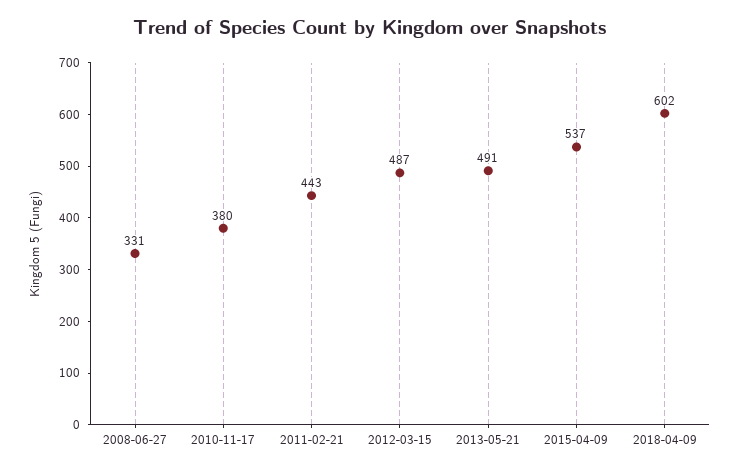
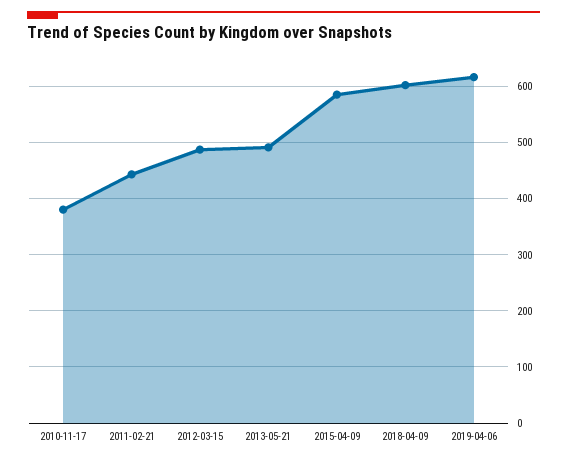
2008-06-27: 331 -> none
2015-04-09: 537 -> 580
2019-04-06: none -> 620

